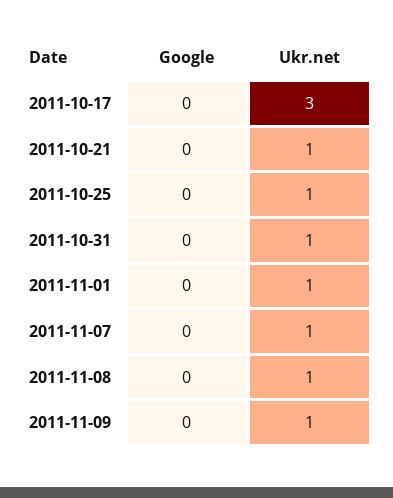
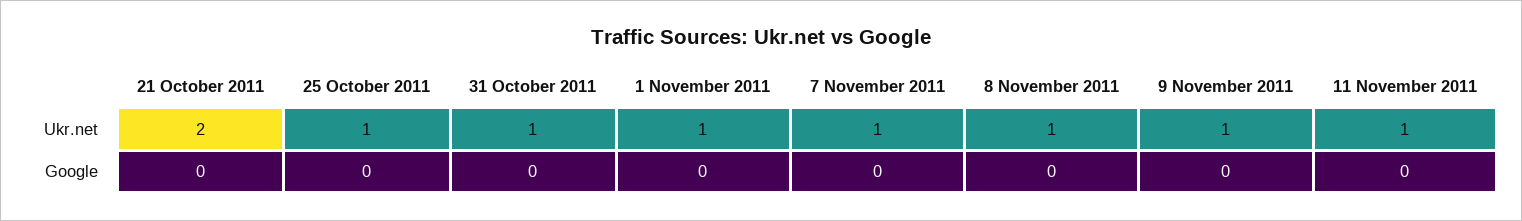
Google, 2011-10-17: 0 -> none
Ukr.net, 2011-10-17: 3 -> none
Ukr.net, 2011-10-21: 1 -> 2
Ukr.net, 11 November 2011: none -> 1
Google, 11 November 2011: none -> 0

